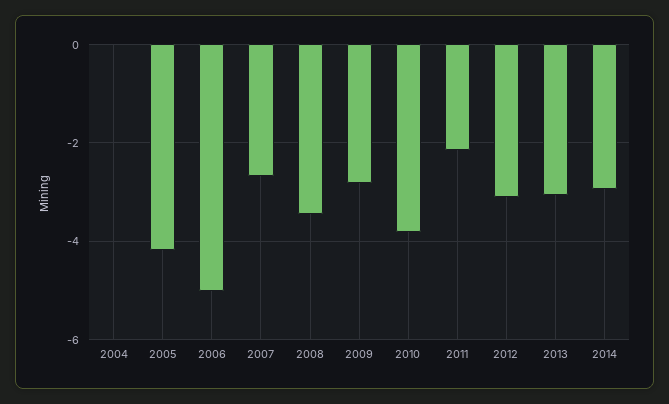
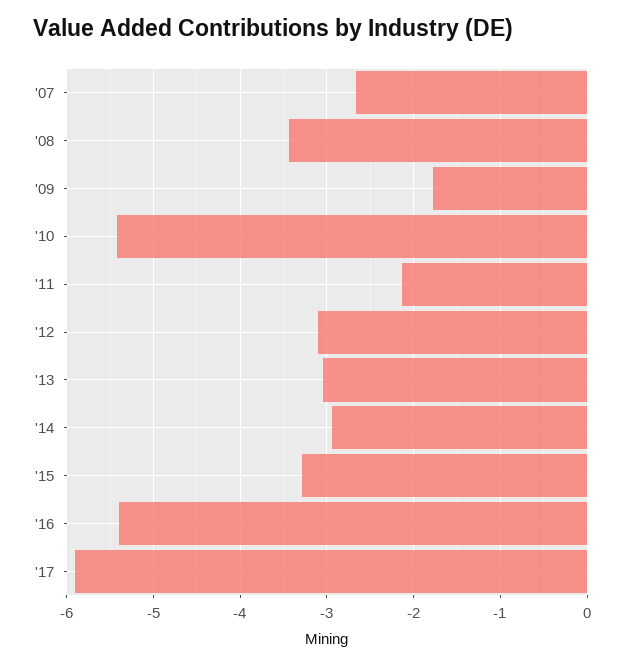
2004: 0 -> none
2005: -4.2 -> none
2006: -5 -> none
2009: -2.8 -> -1.8
2010: -3.8 -> -5.4
'15: none -> -3.3
'16: none -> -5.4
'17: none -> -5.9

